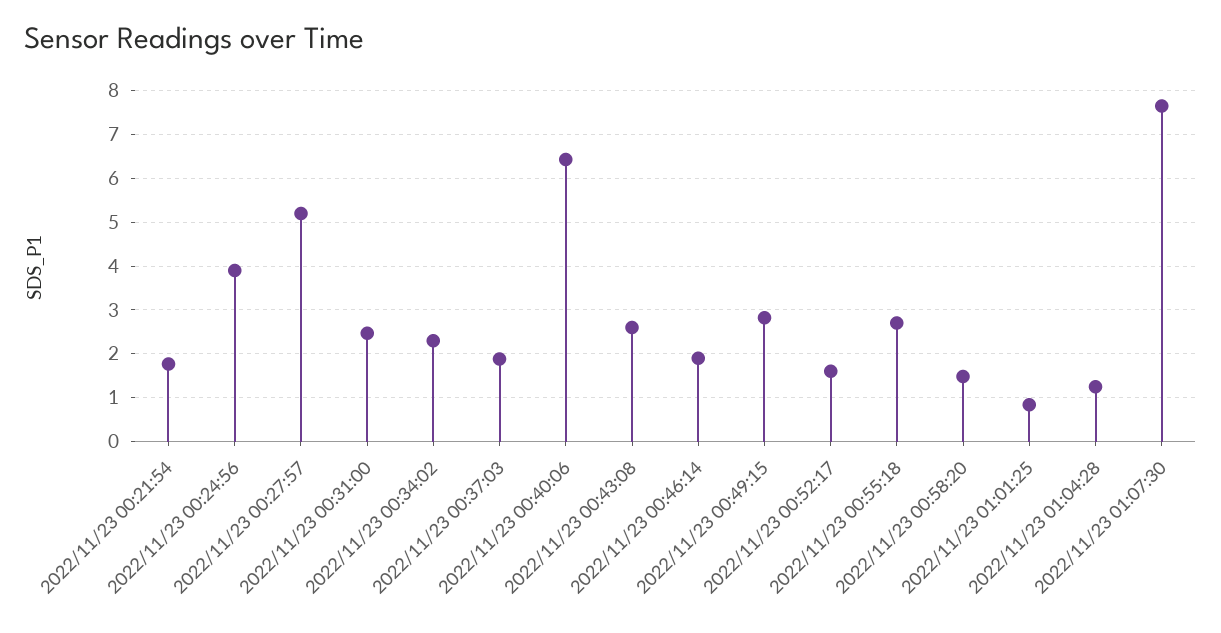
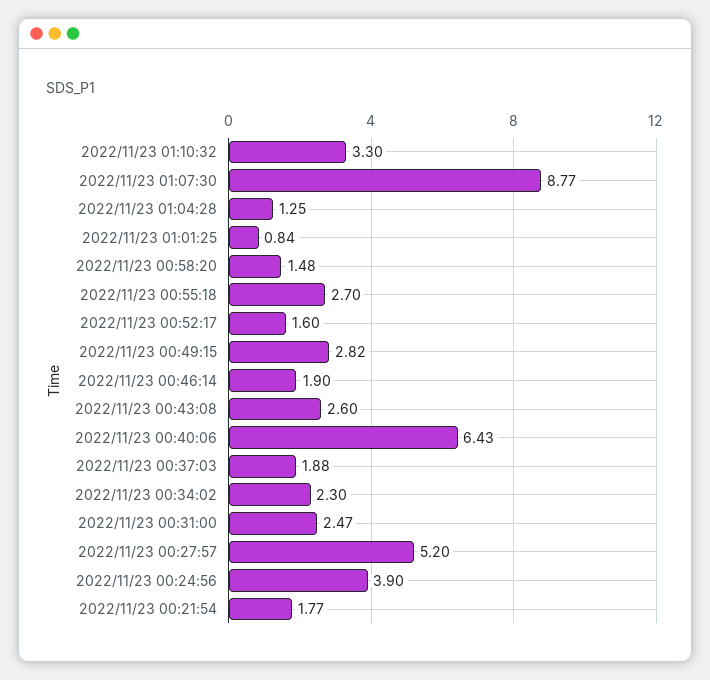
2022/11/23 01:07:30: 7.6 -> 8.77
2022/11/23 01:10:32: none -> 3.3

